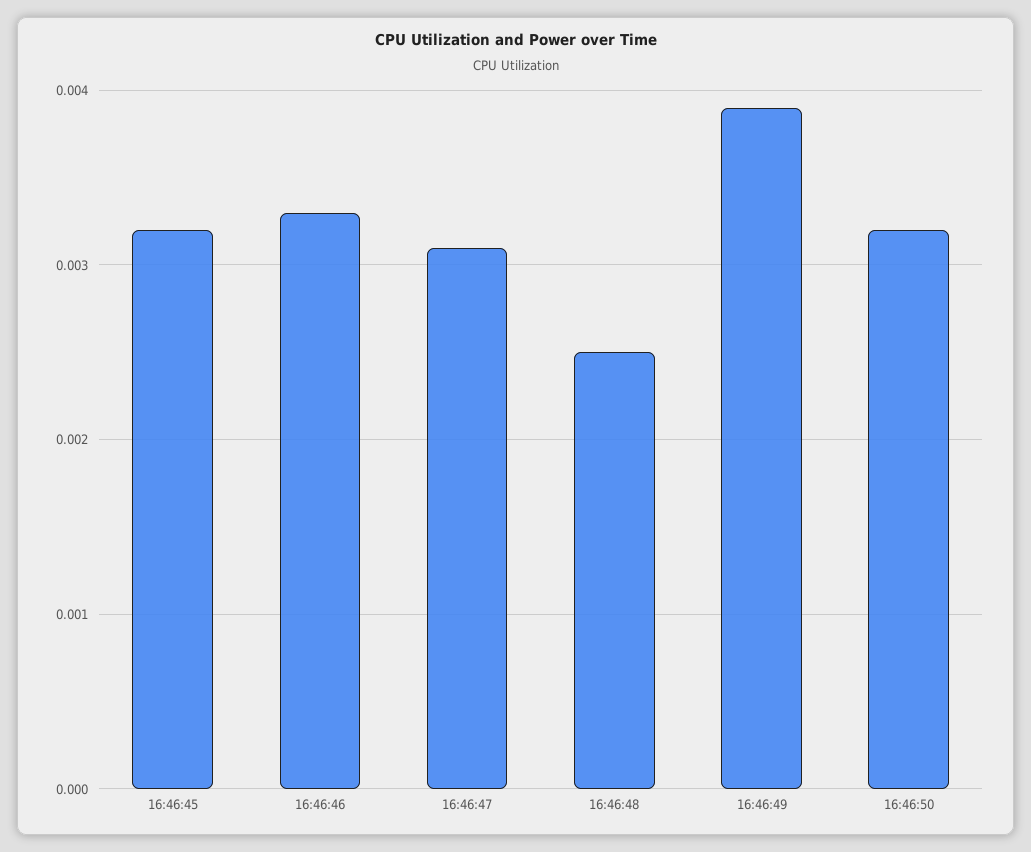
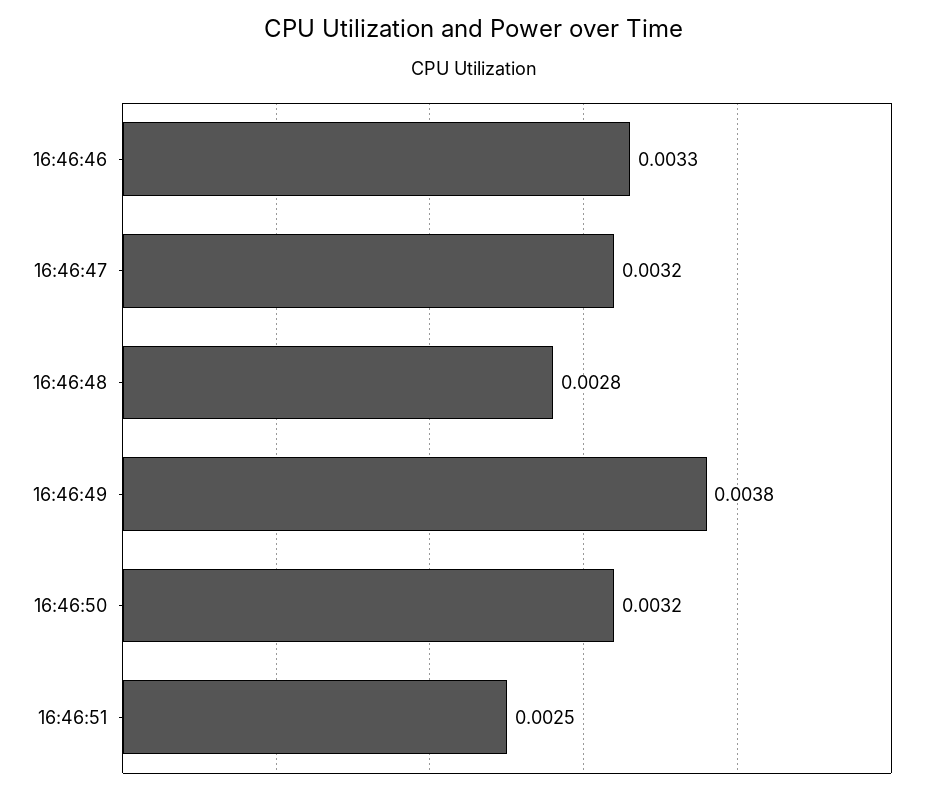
16:46:45: 0.0032 -> none
16:46:47: 0.0031 -> 0.0032
16:46:48: 0.0025 -> 0.0028
16:46:49: 0.0039 -> 0.0038
16:46:51: none -> 0.0025

